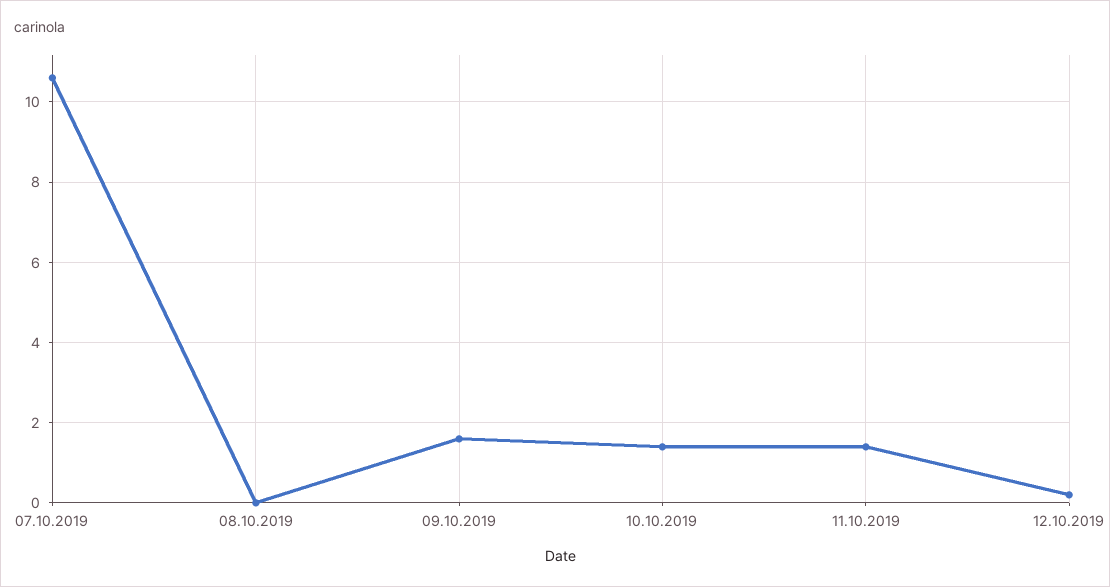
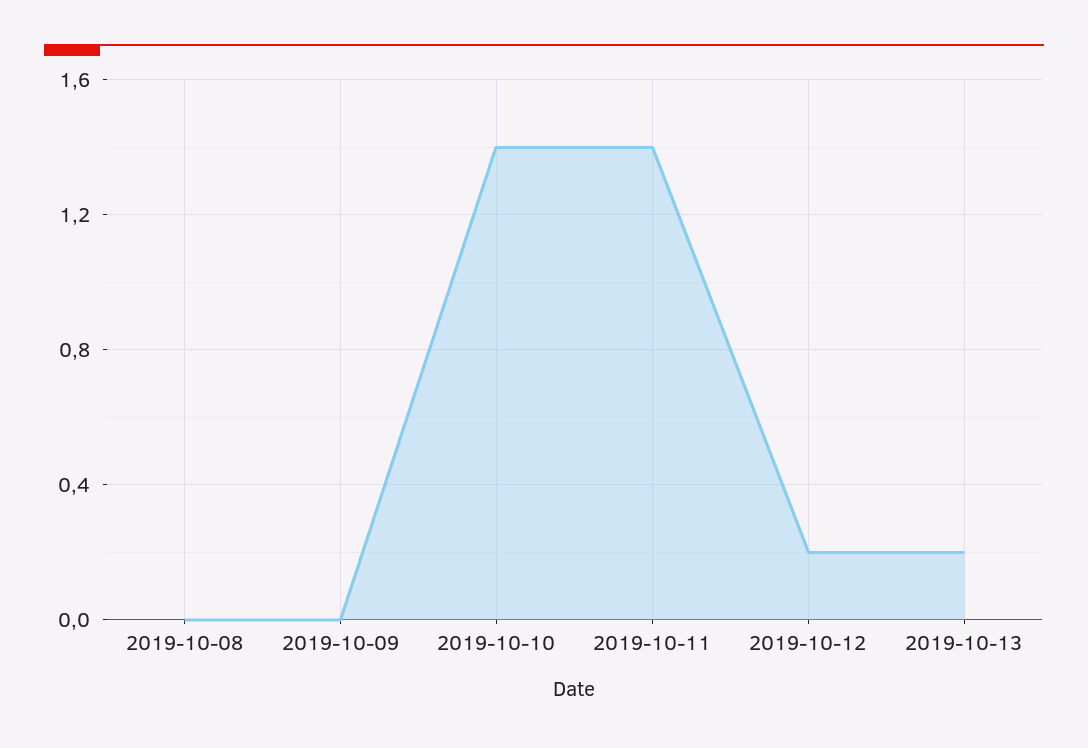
07.10.2019: 10.5 -> none
09.10.2019: 1.5 -> 0
2019-10-13: none -> 0.2

